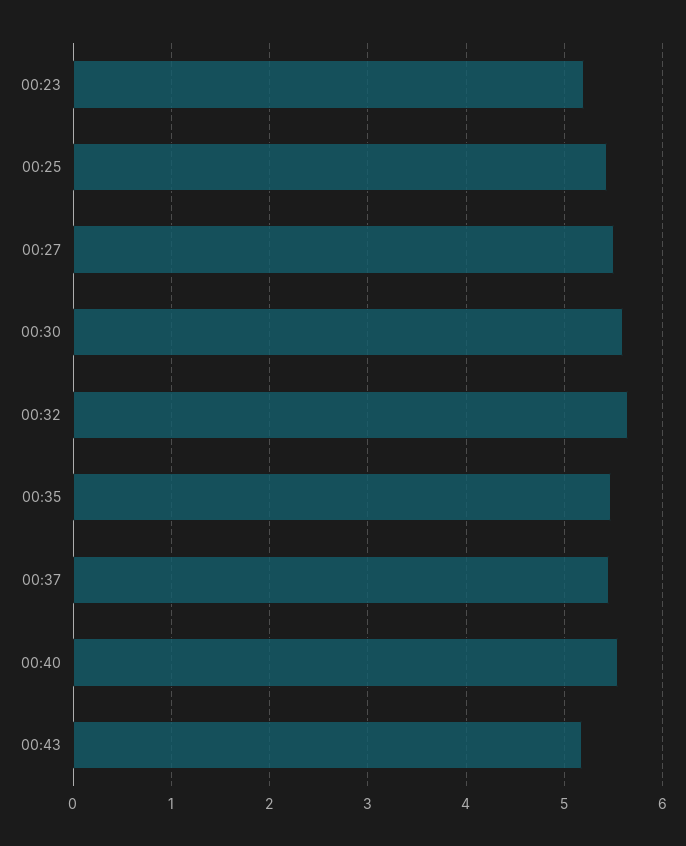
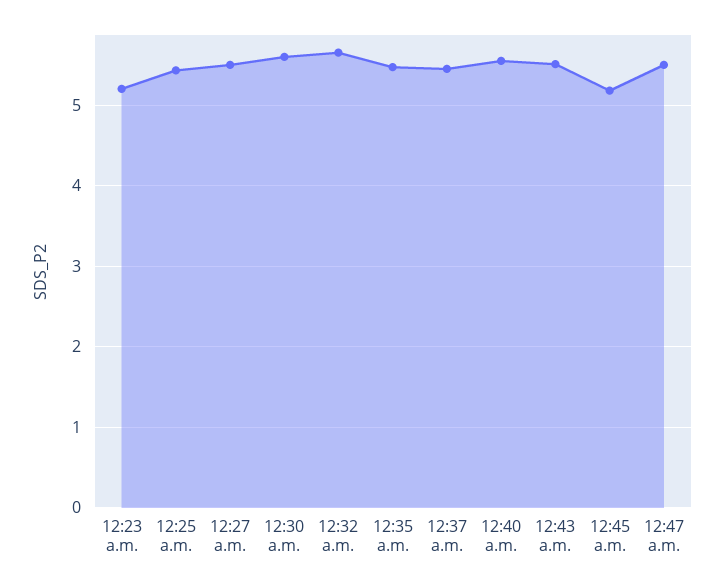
00:43: 5.2 -> 5.5
12:45 a.m.: none -> 5.2
12:47 a.m.: none -> 5.5

